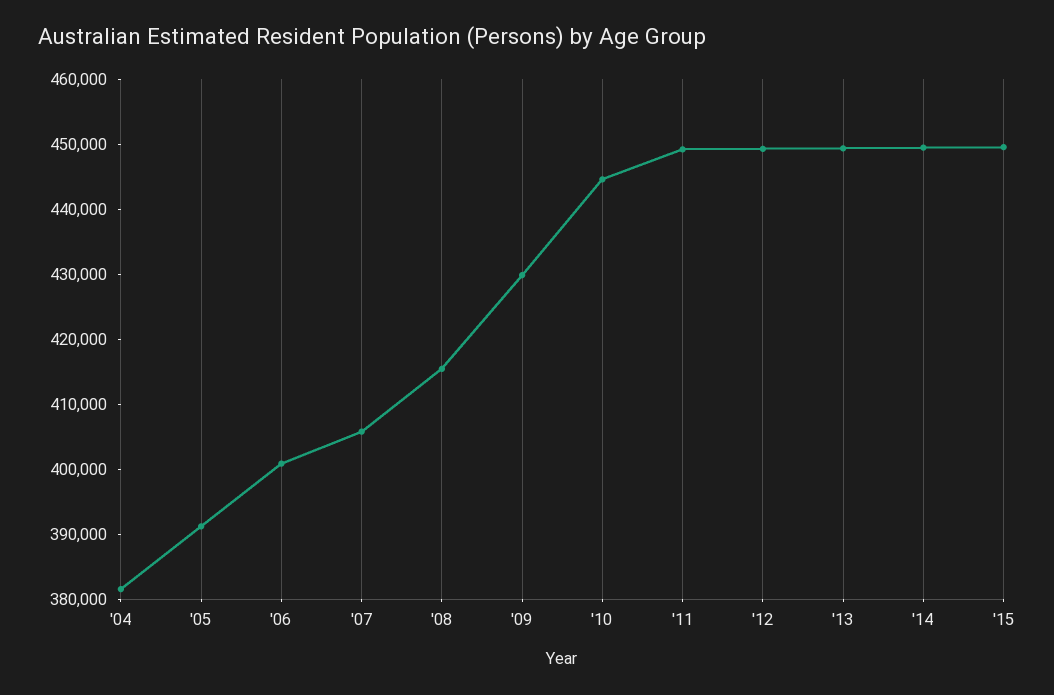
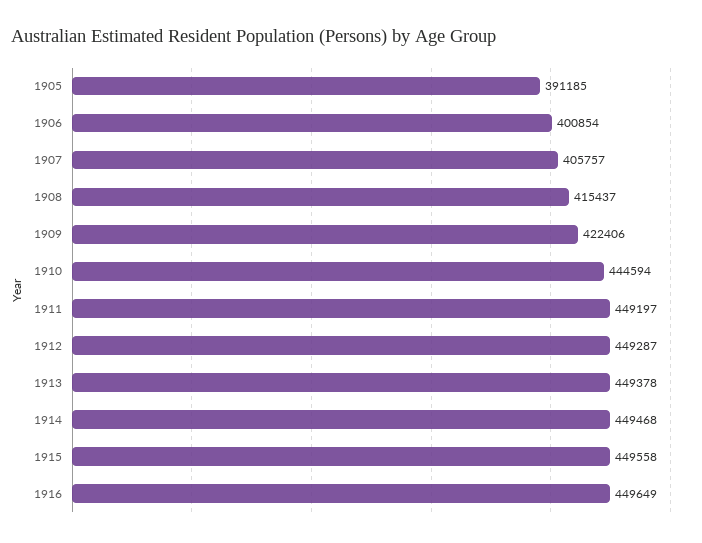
'04: 382000 -> none
'09: 430000 -> 422406
1916: none -> 449649

